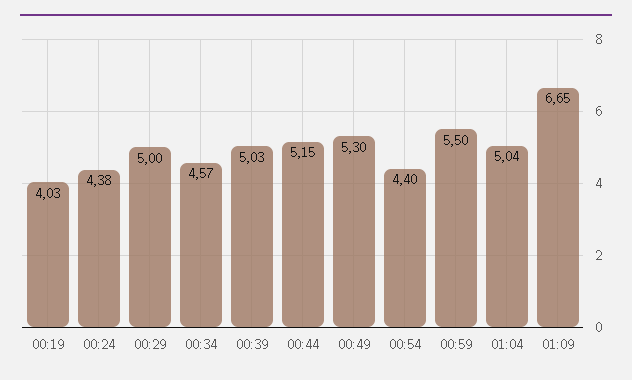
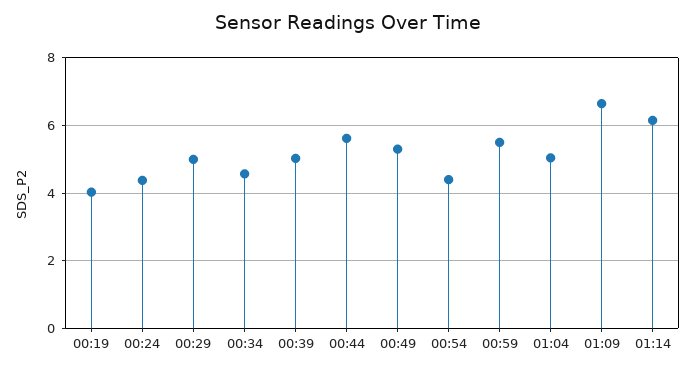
00:44: 5.15 -> 5.6
01:14: none -> 6.2

